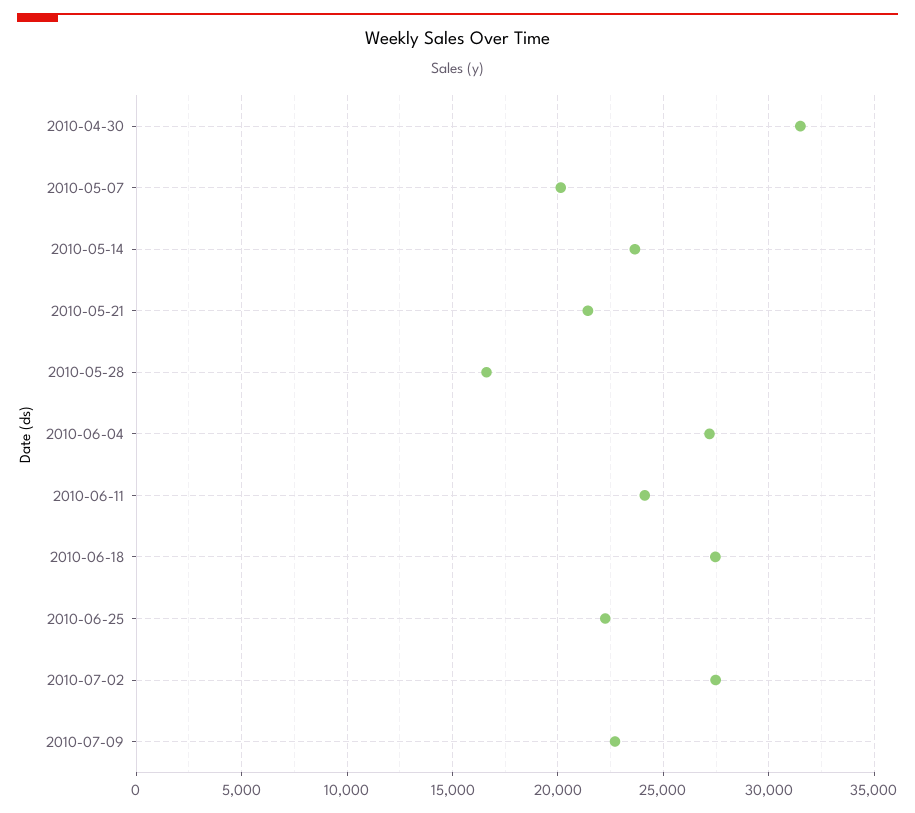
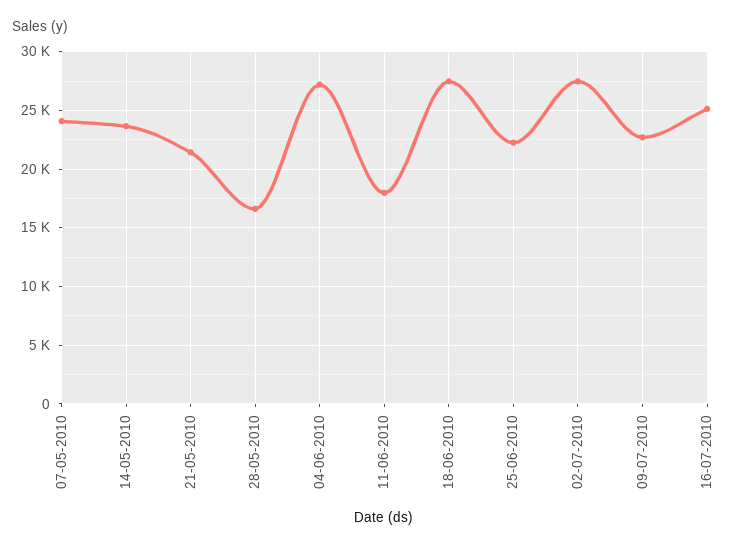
2010-04-30: 31500 -> none
2010-05-07: 20000 -> 24000
2010-06-11: 24000 -> 18000
16-07-2010: none -> 25000

